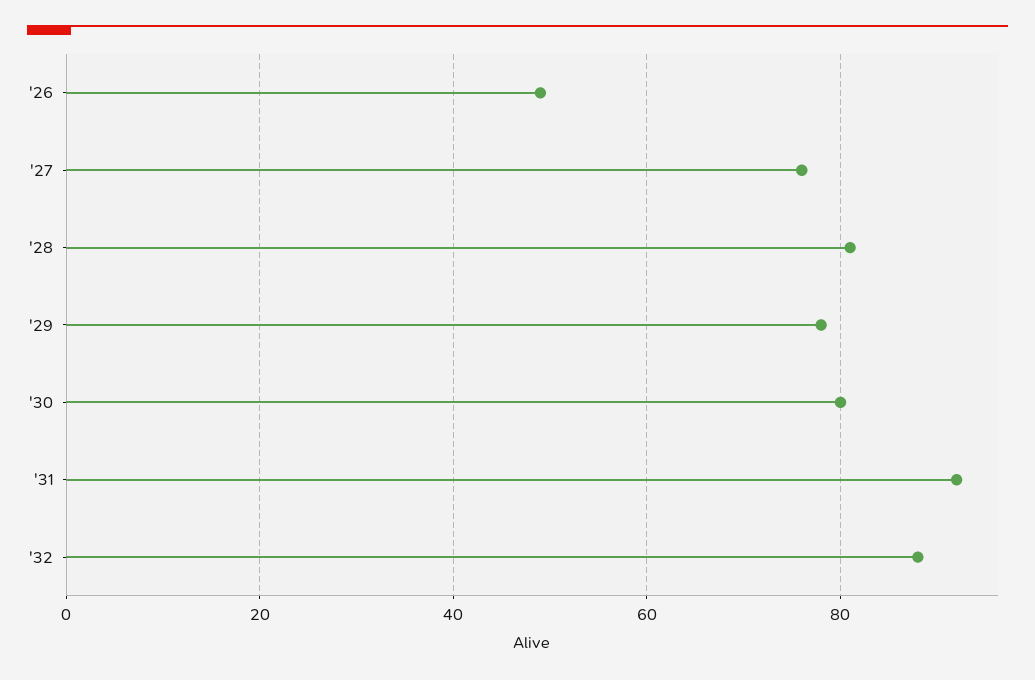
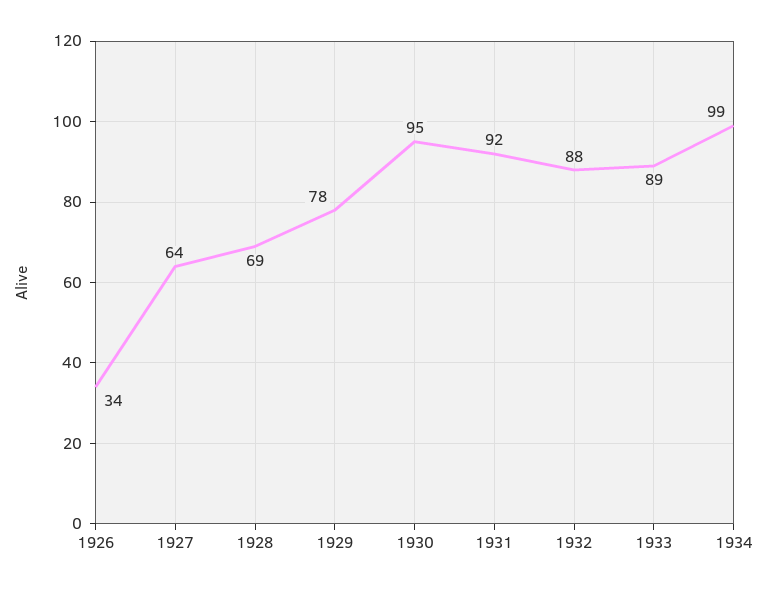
'26: 50 -> 34
'27: 75 -> 64
'28: 80 -> 69
'30: 80 -> 95
1933: none -> 89
1934: none -> 99

